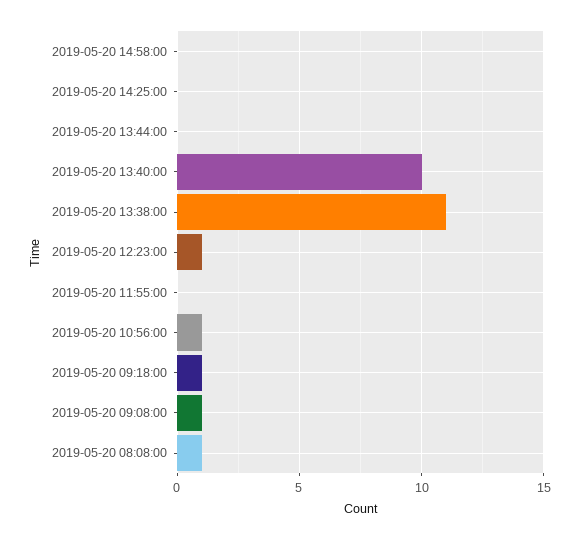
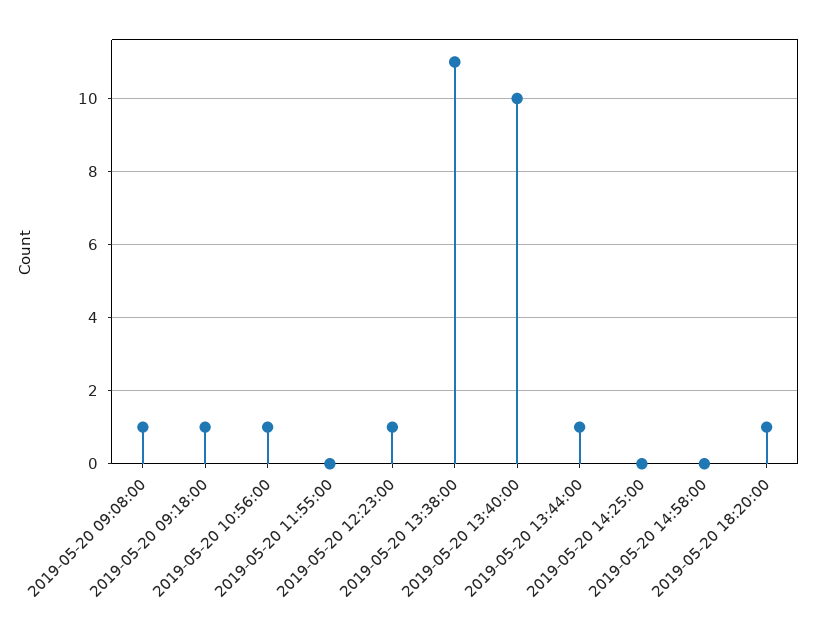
2019-05-20 13:44:00: 0 -> 1
2019-05-20 08:08:00: 1 -> none
2019-05-20 18:20:00: none -> 1

